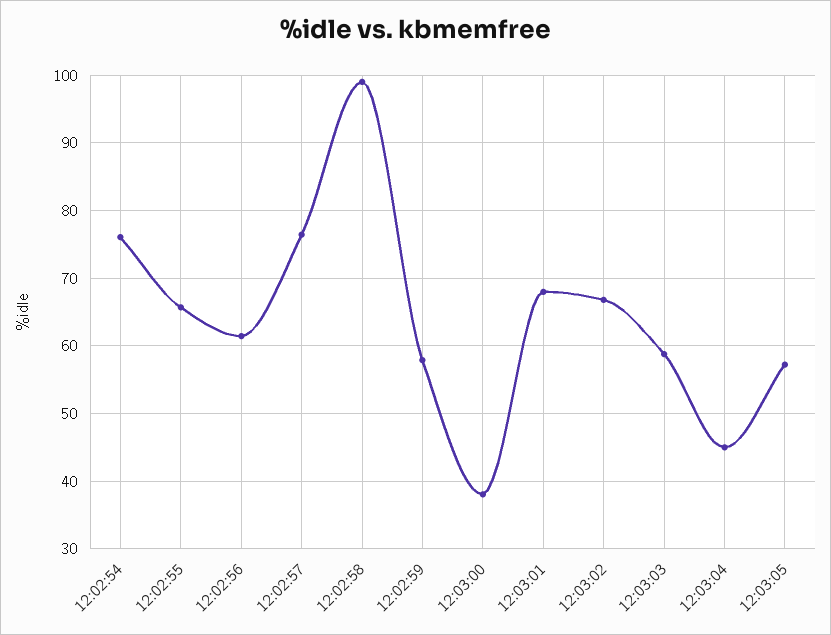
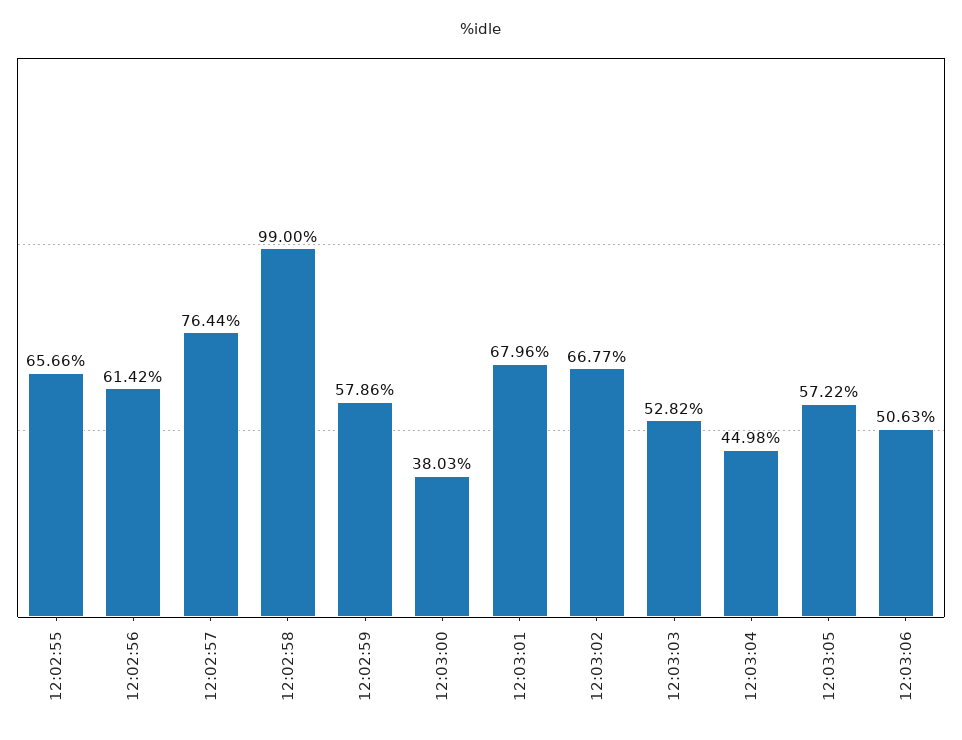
12:02:54: 76 -> none
12:03:03: 59 -> 52.82
12:03:06: none -> 50.63

